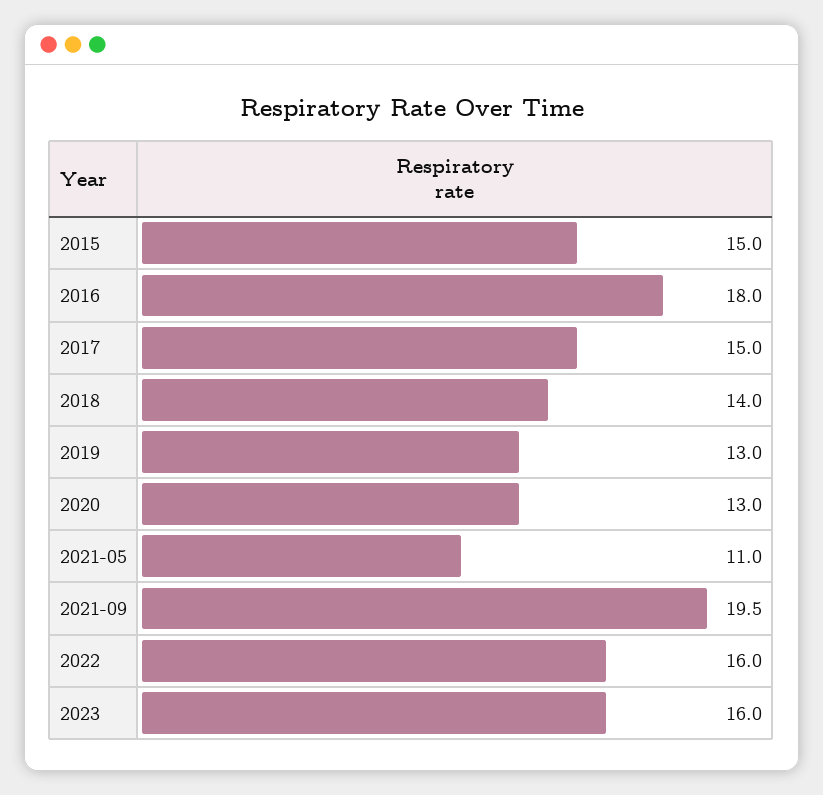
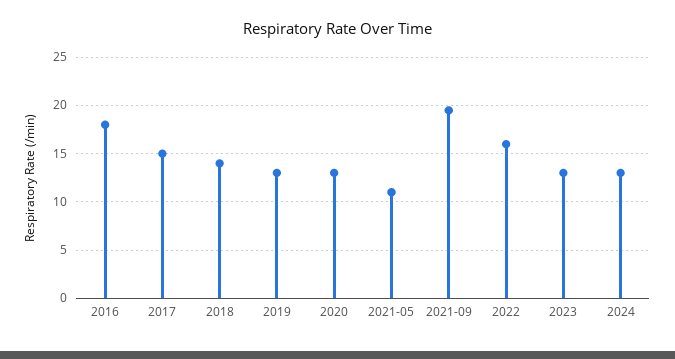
2015: 15 -> none
2023: 16 -> 13
2024: none -> 13

